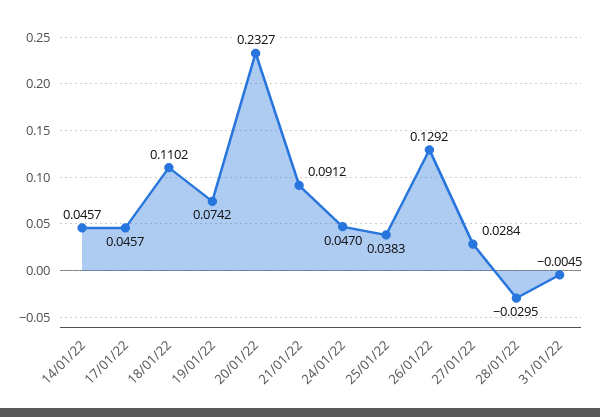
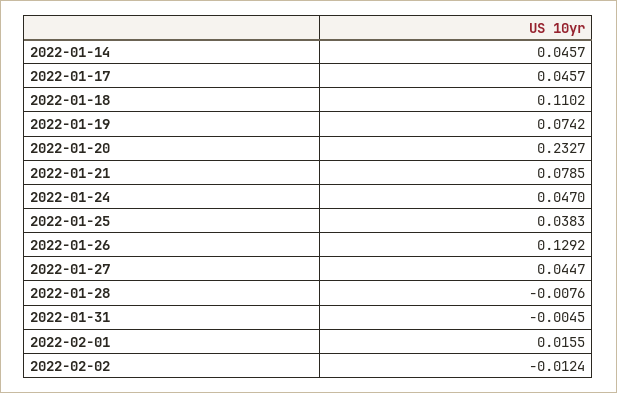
21/01/22: 0.0912 -> 0.0785
27/01/22: 0.0284 -> 0.0447
28/01/22: -0.0295 -> -0.0076
2022-02-01: none -> 0.0155
2022-02-02: none -> -0.0124

